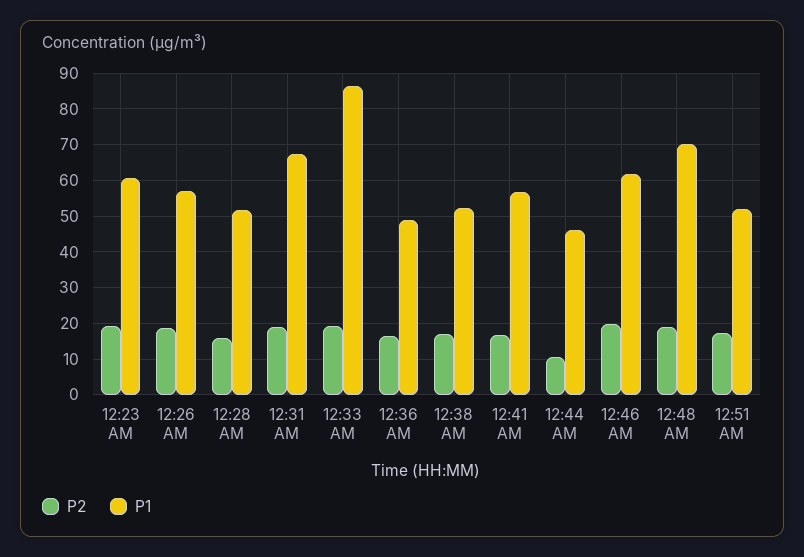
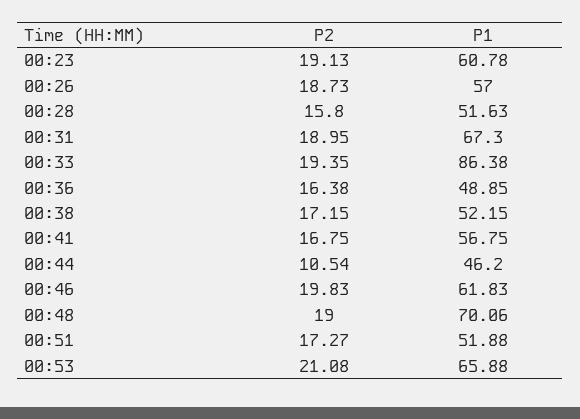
P2, 00:53: none -> 21.08
P1, 00:53: none -> 65.88

